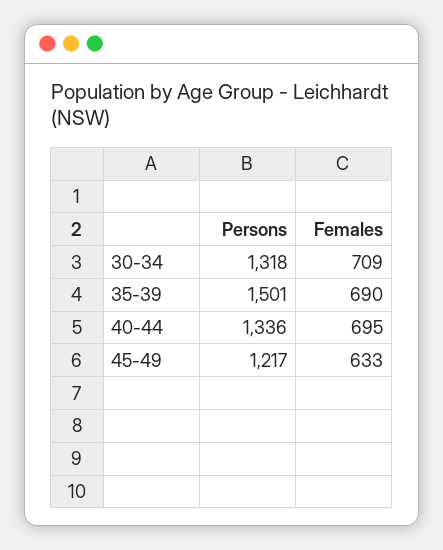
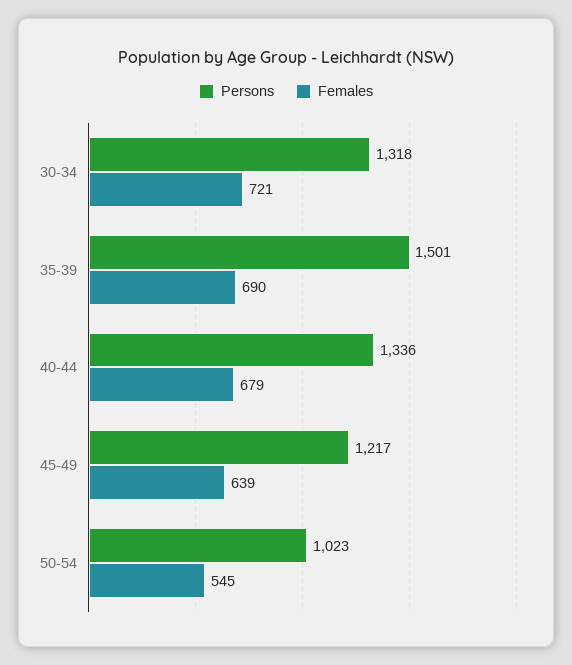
Females, 30-34: 709 -> 721
Females, 40-44: 695 -> 679
Females, 45-49: 633 -> 639
Persons, 50-54: none -> 1023
Females, 50-54: none -> 545

